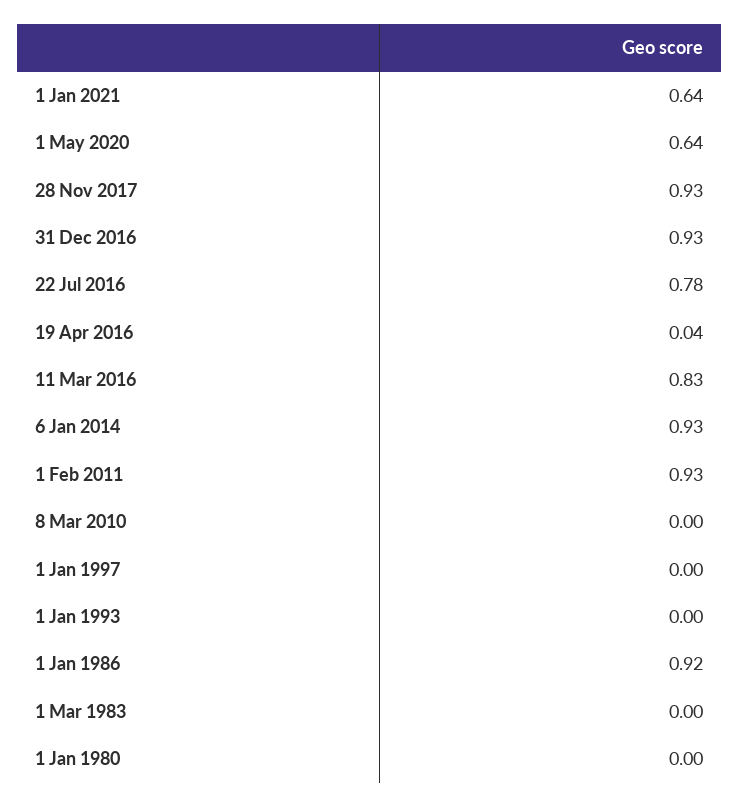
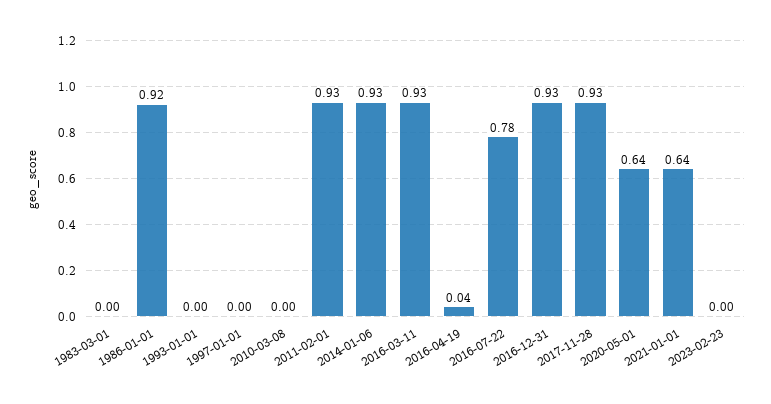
11 Mar 2016: 0.83 -> 0.93
1 Jan 1980: 0 -> none
2023-02-23: none -> 0

